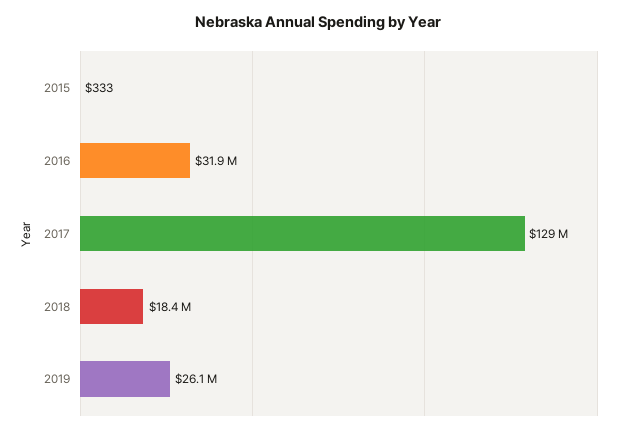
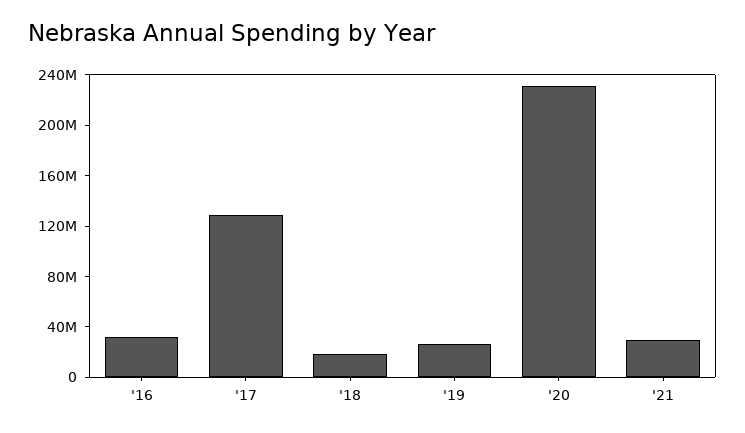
2015: 333 -> none
'20: none -> 230000000
'21: none -> 30000000

